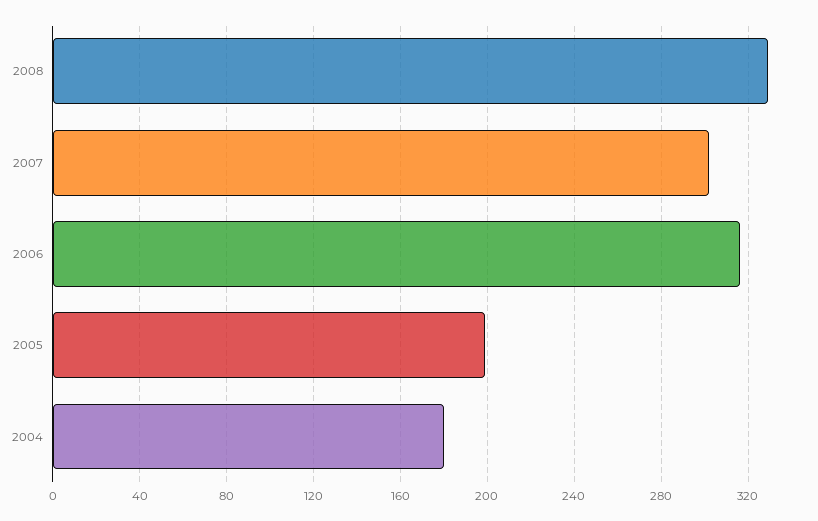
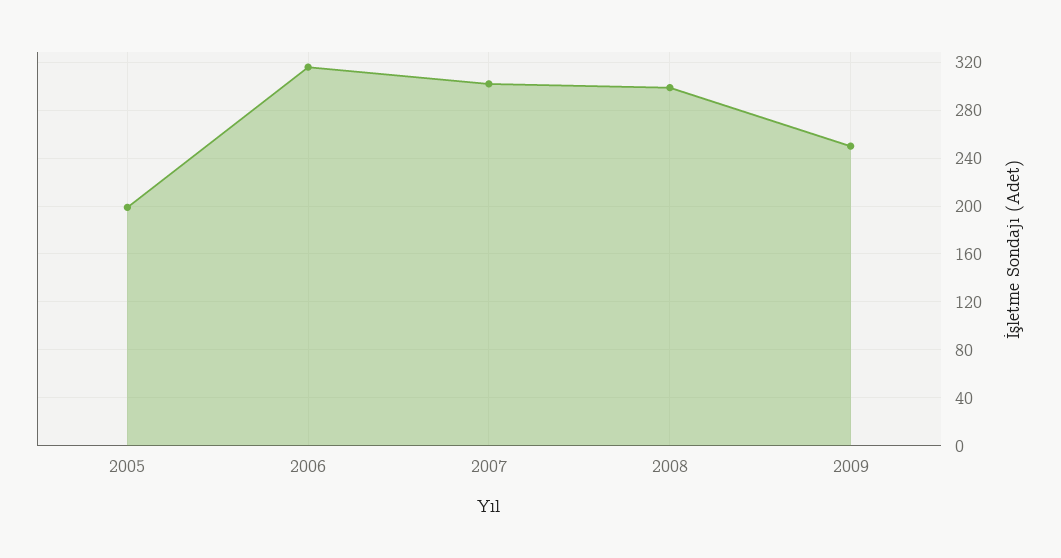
2008: 330 -> 300
2004: 180 -> none
2009: none -> 250

